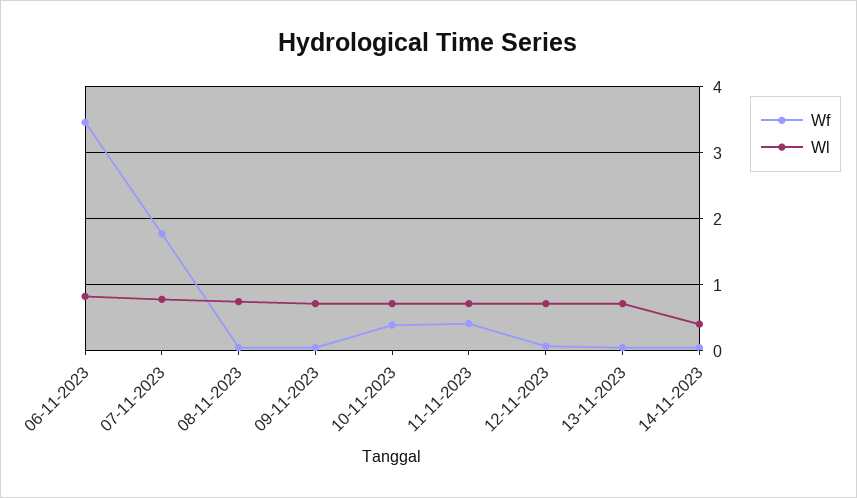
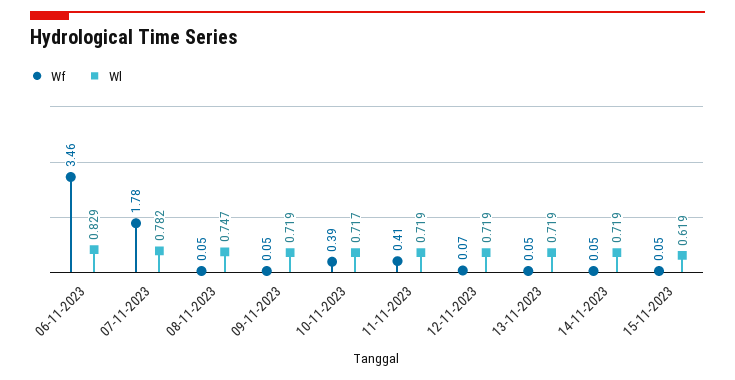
Wl, 14-11-2023: 0.4 -> 0.719
Wf, 15-11-2023: none -> 0.05
Wl, 15-11-2023: none -> 0.619

